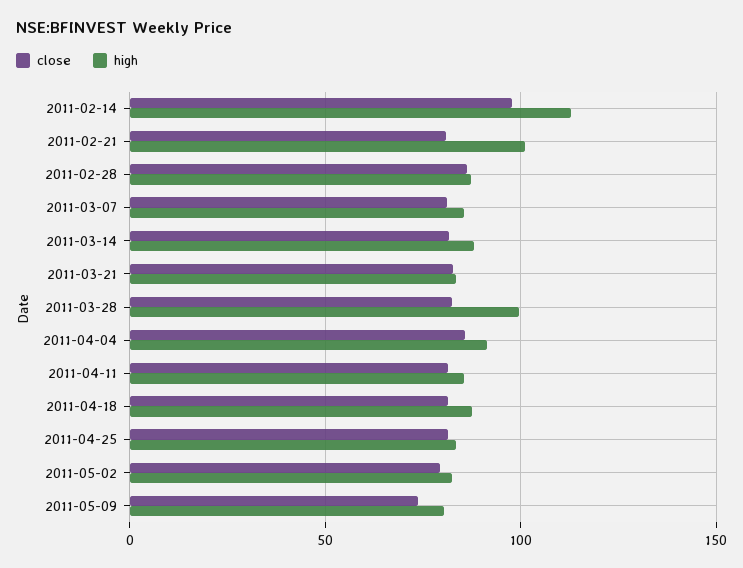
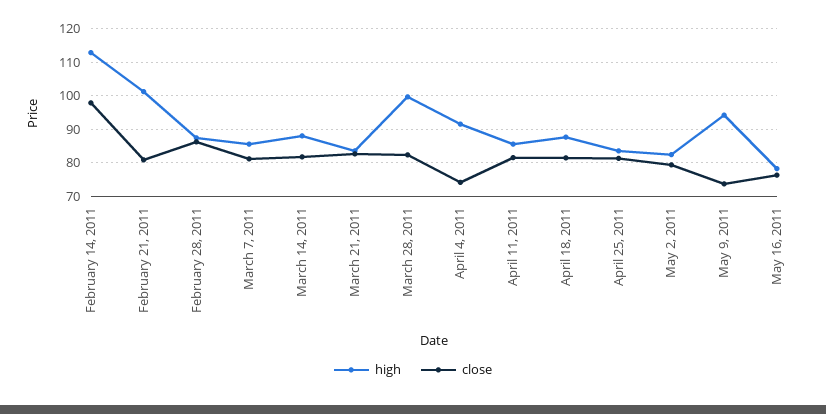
close, 2011-04-04: 85 -> 74
high, 2011-05-09: 80 -> 94
high, May 16, 2011: none -> 78
close, May 16, 2011: none -> 76

